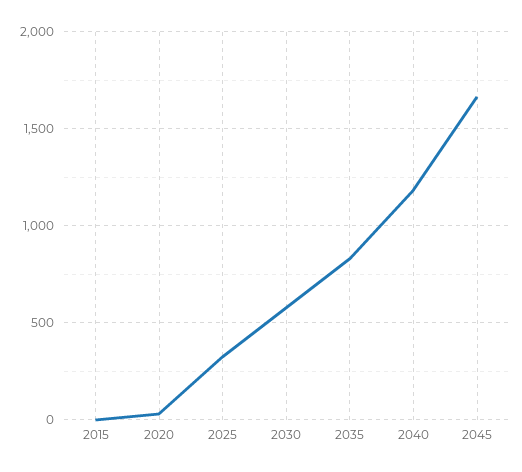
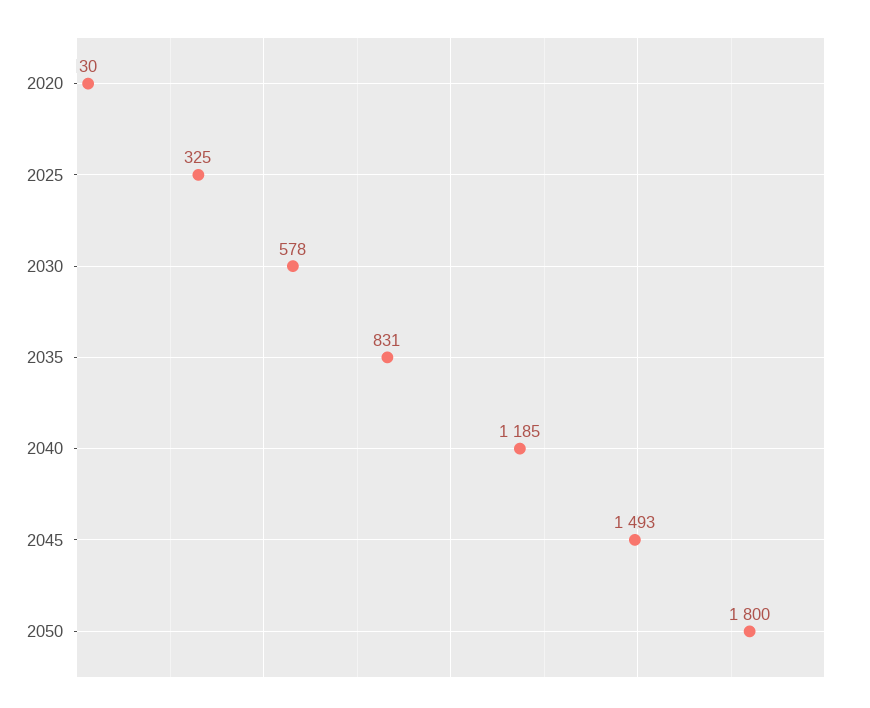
2015: 0 -> none
2045: 1650 -> 1493
2050: none -> 1800

